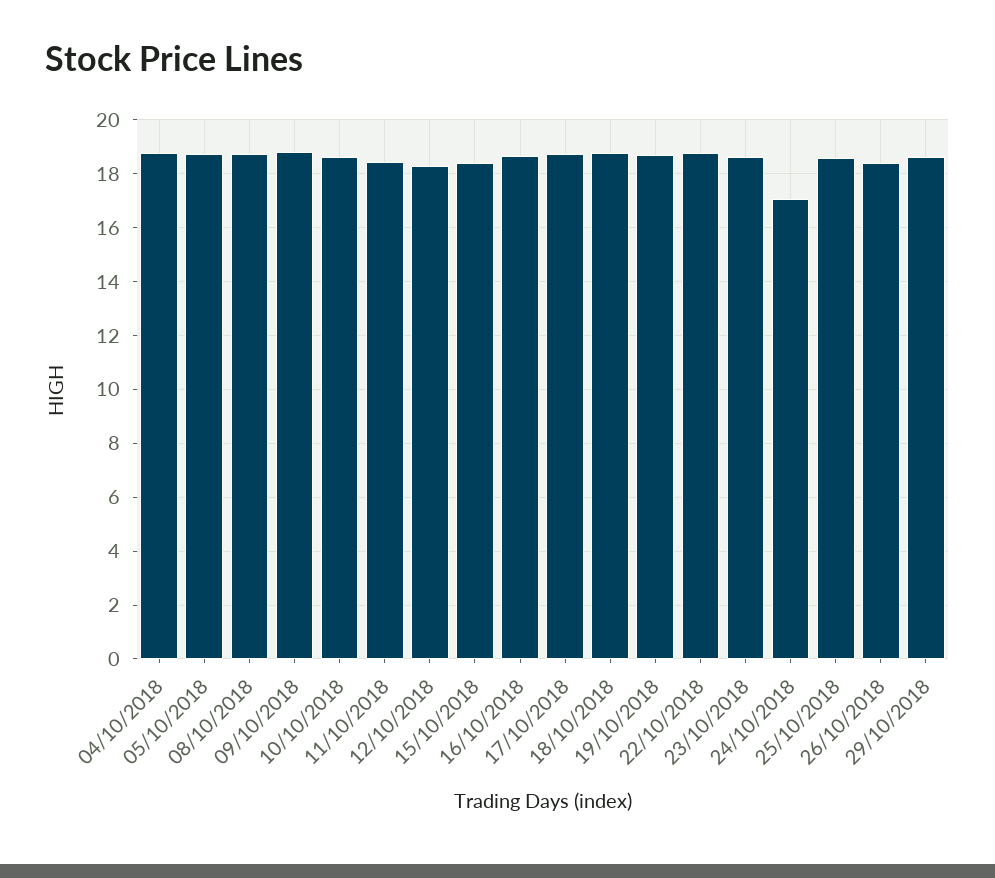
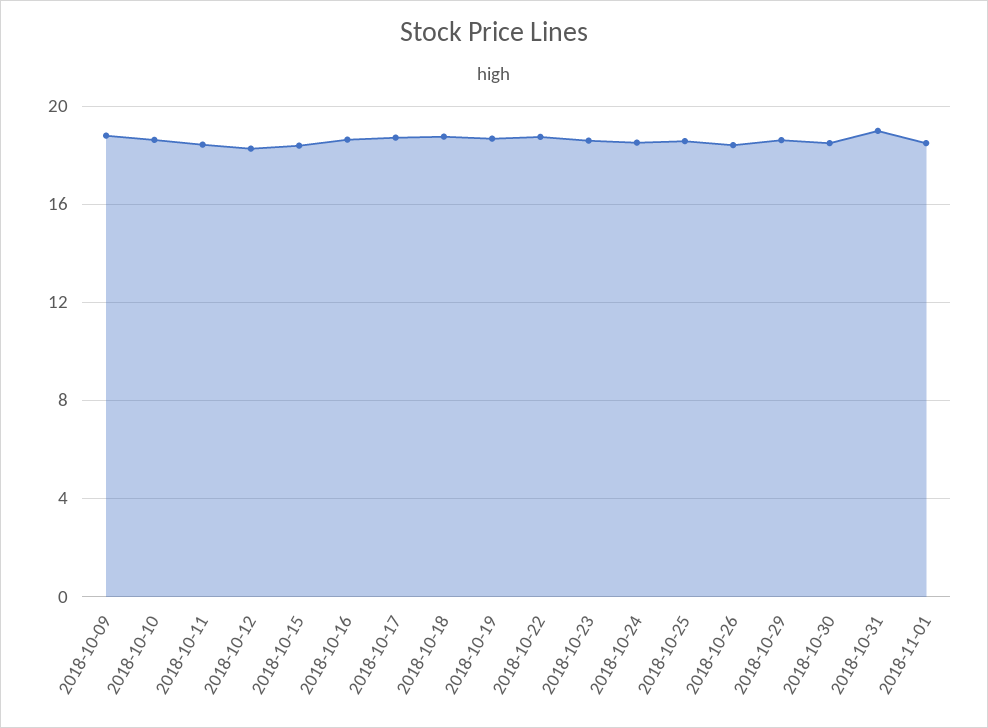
04/10/2018: 18.75 -> none
05/10/2018: 18.75 -> none
08/10/2018: 18.75 -> none
24/10/2018: 17 -> 18.5
2018-10-30: none -> 18.5
2018-10-31: none -> 19
2018-11-01: none -> 18.5

